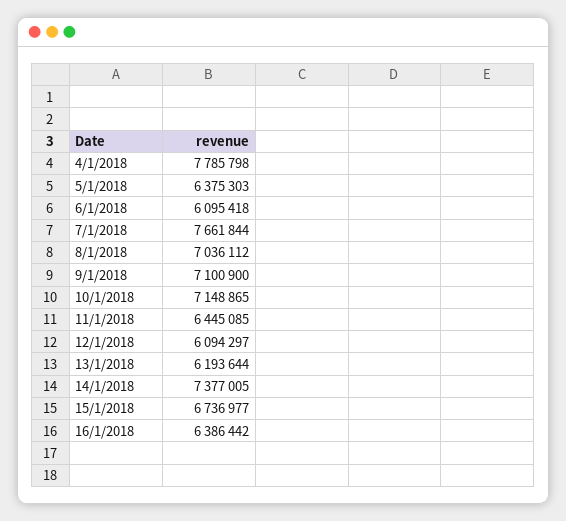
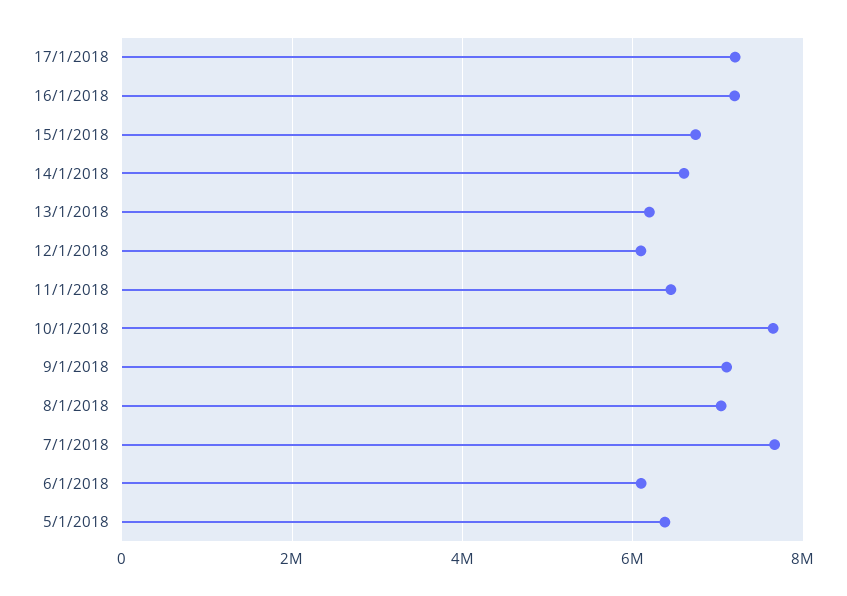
4/1/2018: 7785798 -> none
10/1/2018: 7148865 -> 7600000
14/1/2018: 7377005 -> 6600000
16/1/2018: 6386442 -> 7200000
17/1/2018: none -> 7200000

